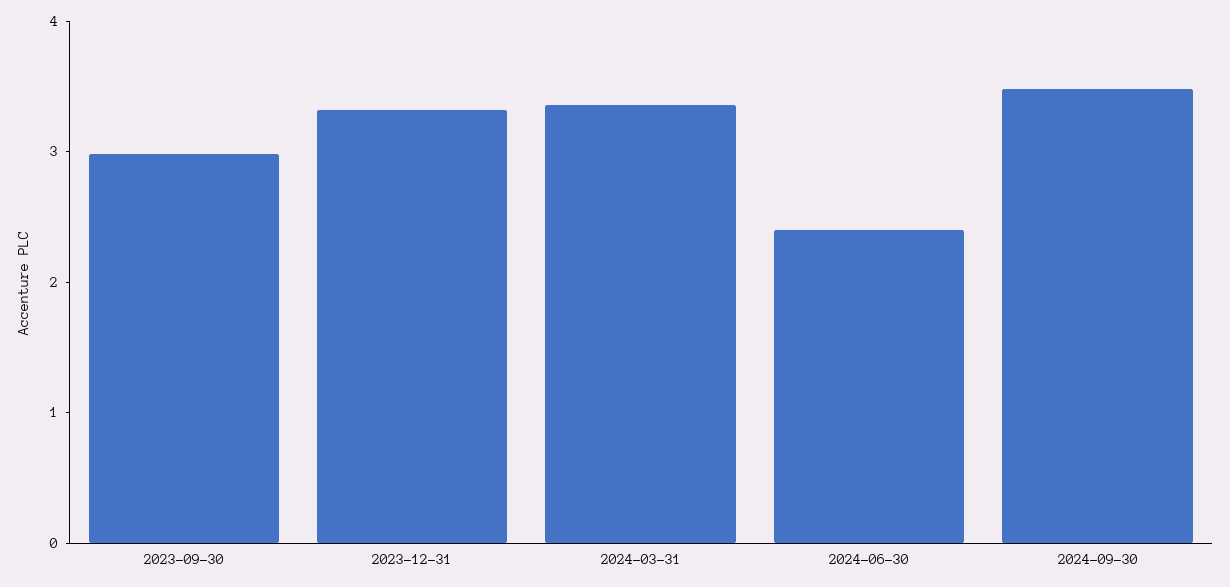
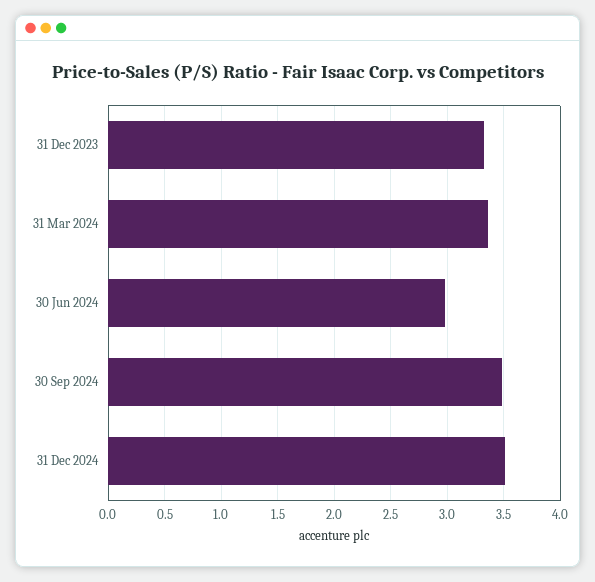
2023-09-30: 3 -> none
2024-06-30: 2.4 -> 3
31 Dec 2024: none -> 3.5

